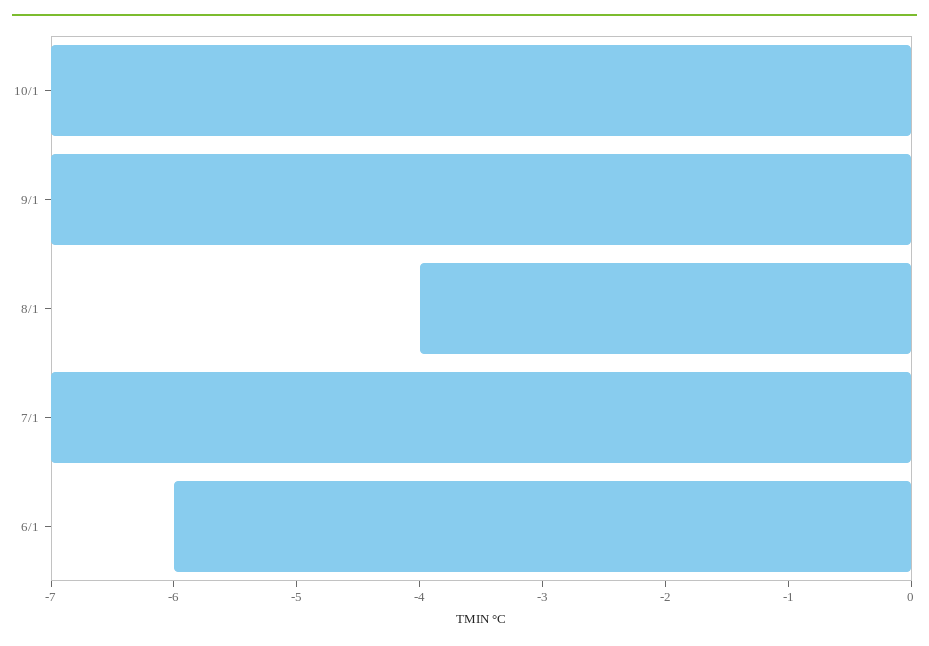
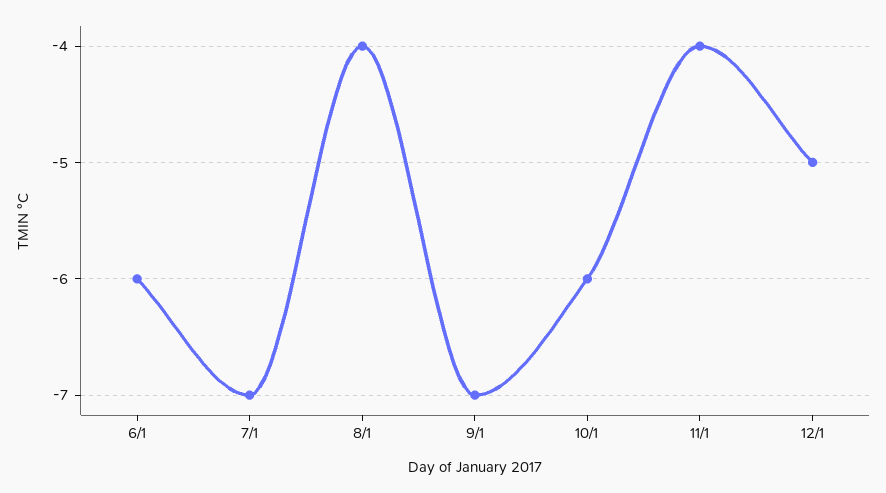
10/1: -7 -> -6
11/1: none -> -4
12/1: none -> -5

